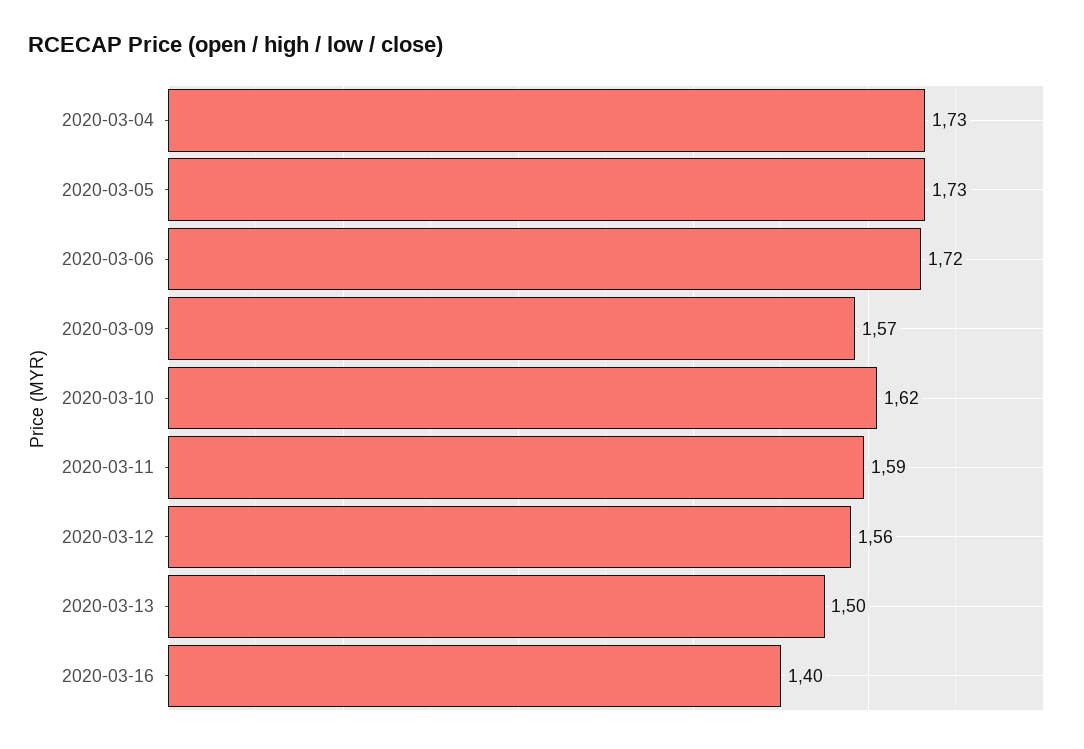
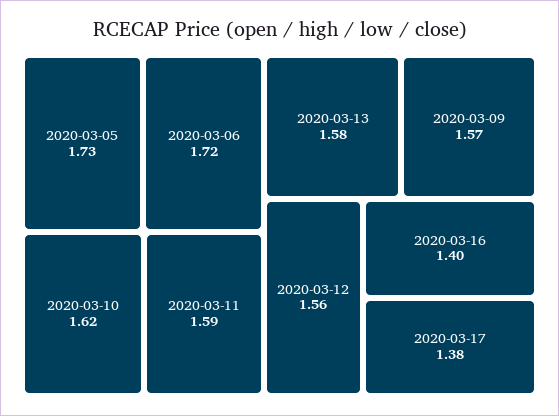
2020-03-04: 1.73 -> none
2020-03-13: 1.5 -> 1.58
2020-03-17: none -> 1.38

